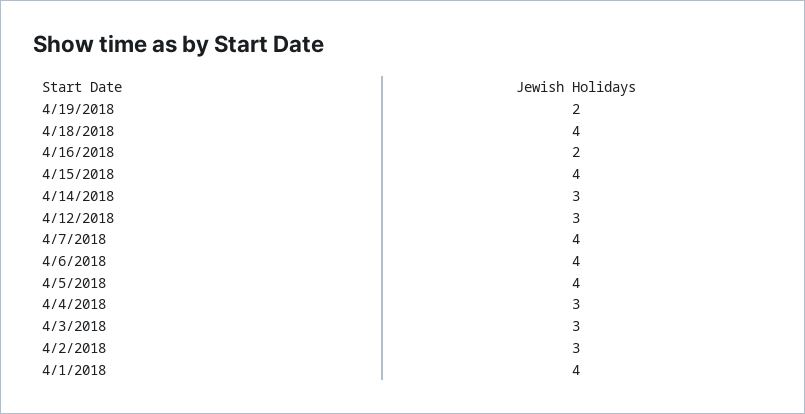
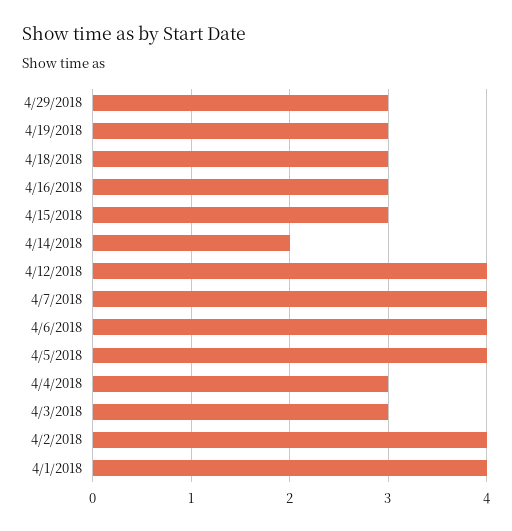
4/19/2018: 2 -> 3
4/18/2018: 4 -> 3
4/16/2018: 2 -> 3
4/15/2018: 4 -> 3
4/14/2018: 3 -> 2
4/12/2018: 3 -> 4
4/2/2018: 3 -> 4
4/29/2018: none -> 3

